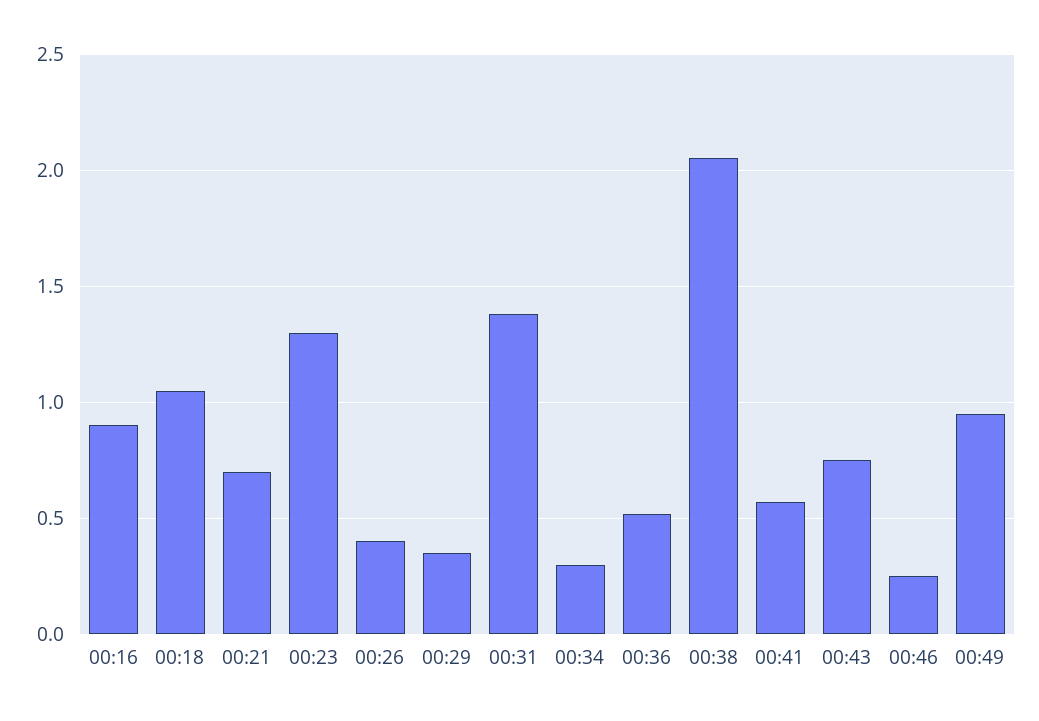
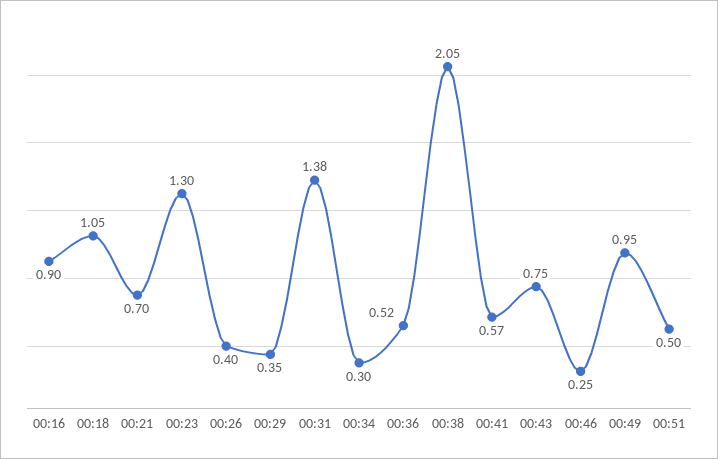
00:51: none -> 0.5

